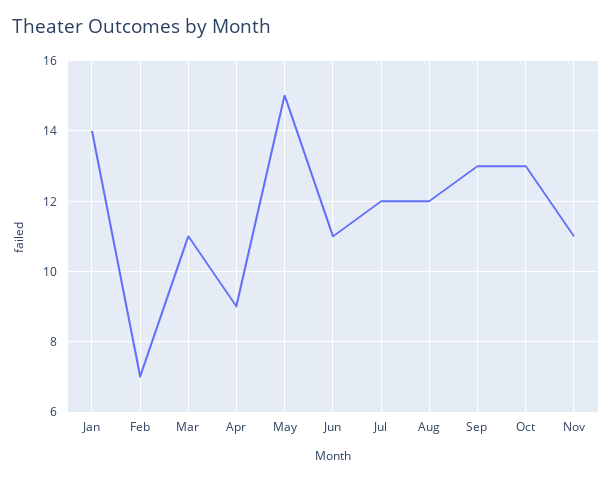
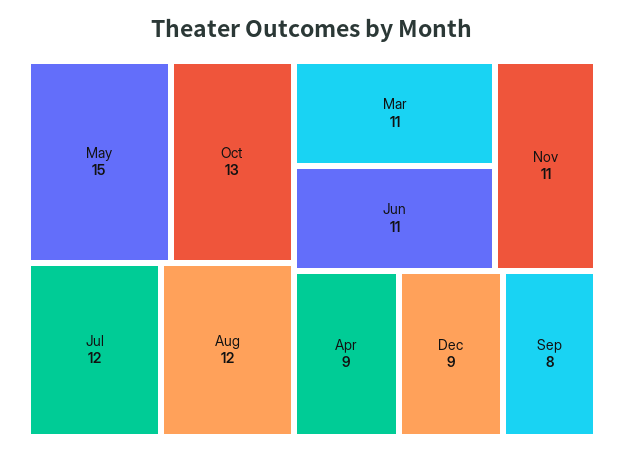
Jan: 14 -> none
Feb: 7 -> none
Sep: 13 -> 8
Dec: none -> 9

